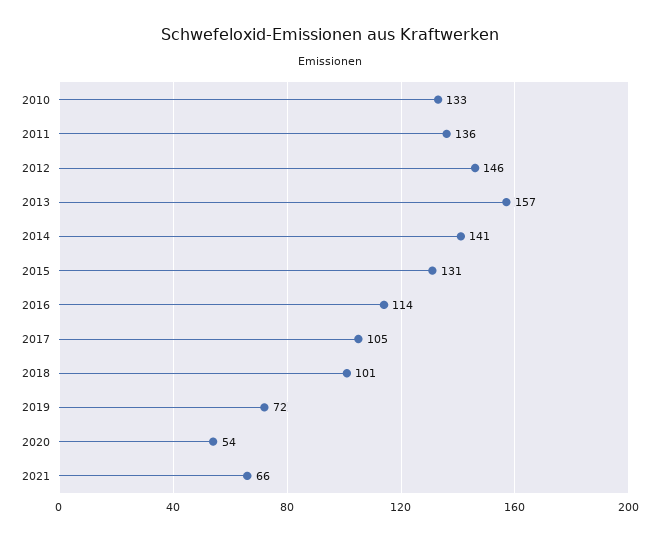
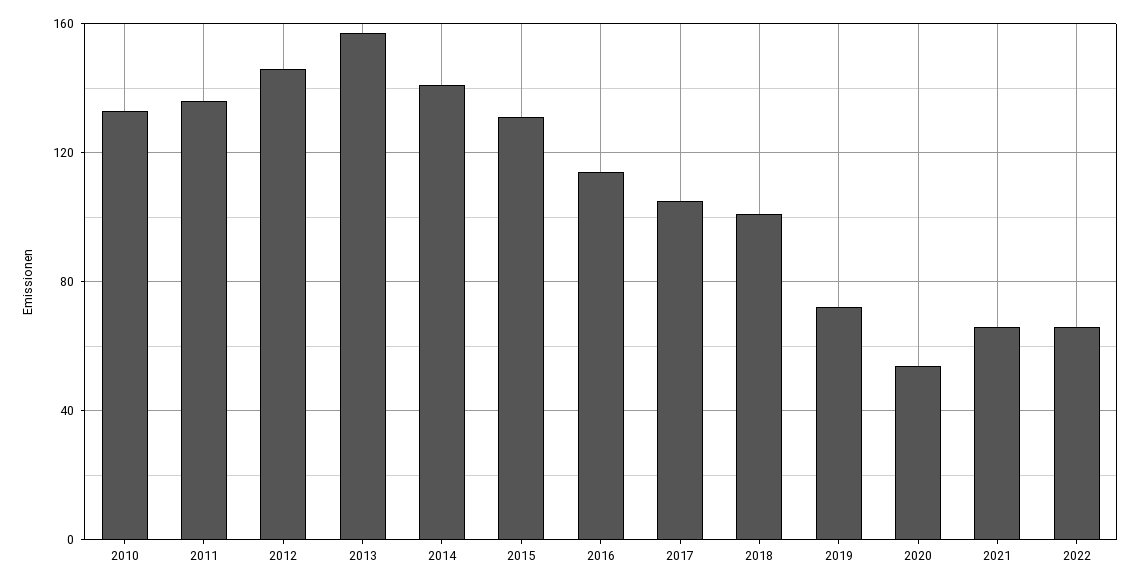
2022: none -> 65

